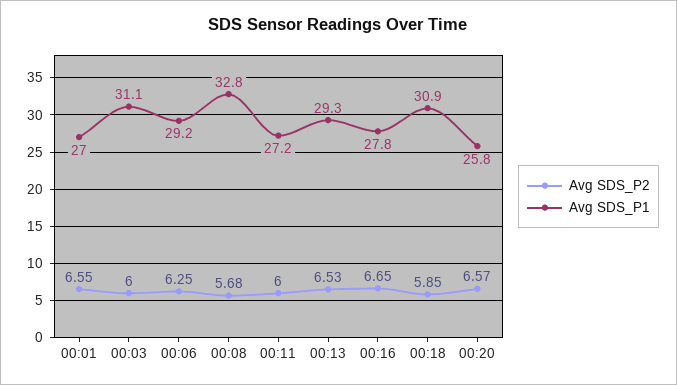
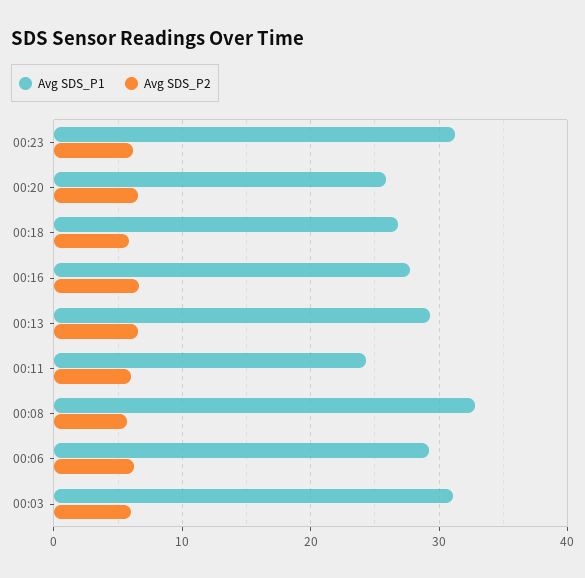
Avg SDS_P2, 00:01: 6.55 -> none
Avg SDS_P1, 00:01: 27 -> none
Avg SDS_P1, 00:11: 27.2 -> 24
Avg SDS_P1, 00:18: 30.9 -> 27
Avg SDS_P1, 00:23: none -> 31
Avg SDS_P2, 00:23: none -> 6

